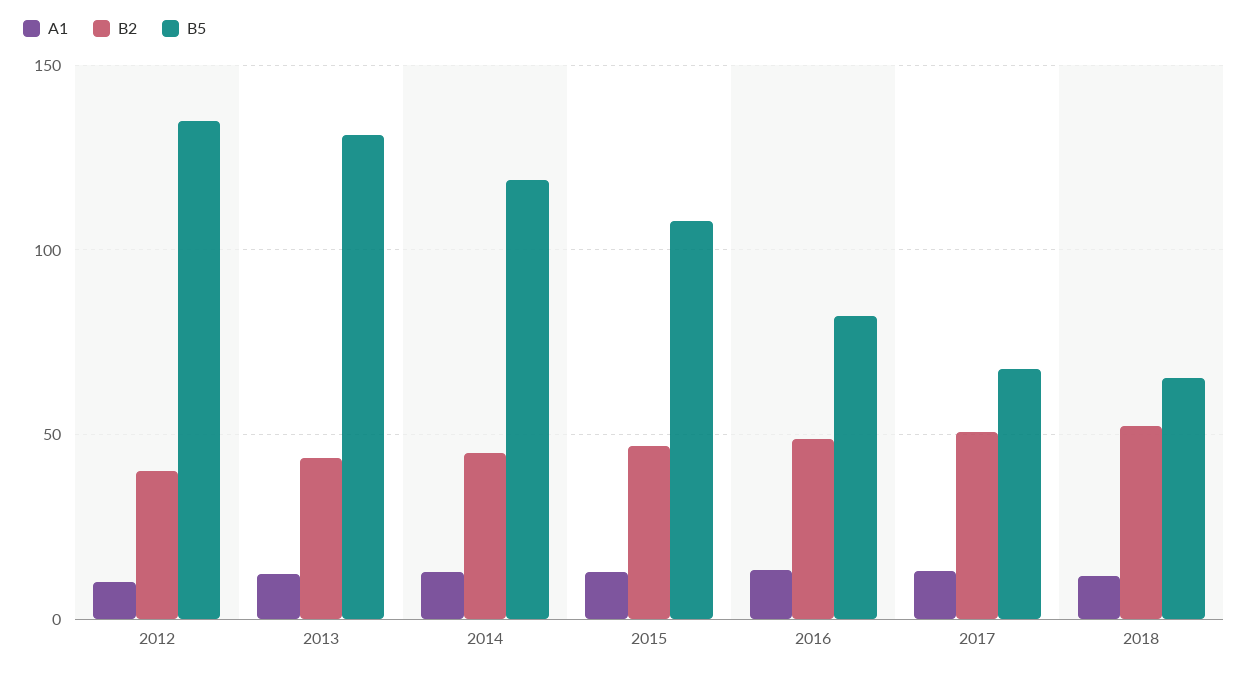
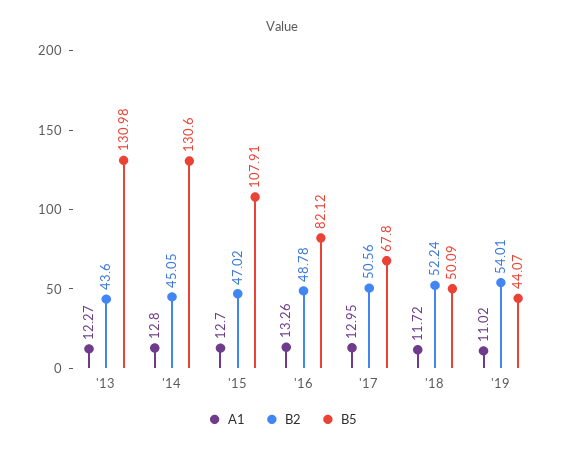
A1, 2012: 10 -> none
B2, 2012: 40 -> none
B5, 2012: 135 -> none
B5, 2014: 120 -> 130.6
B5, 2018: 65 -> 50.09
A1, '19: none -> 11.02
B2, '19: none -> 54.01
B5, '19: none -> 44.07

